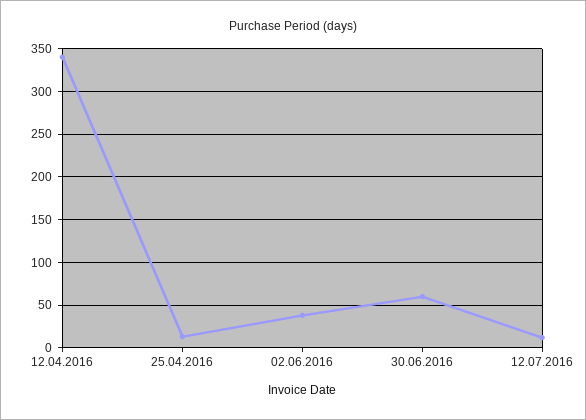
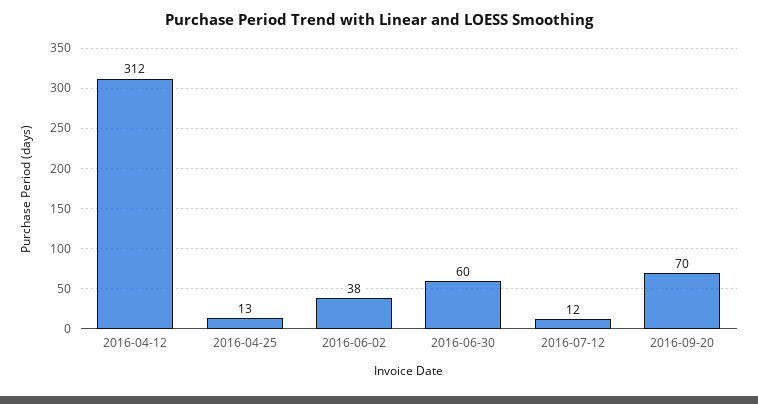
12.04.2016: 340 -> 312
2016-09-20: none -> 70

